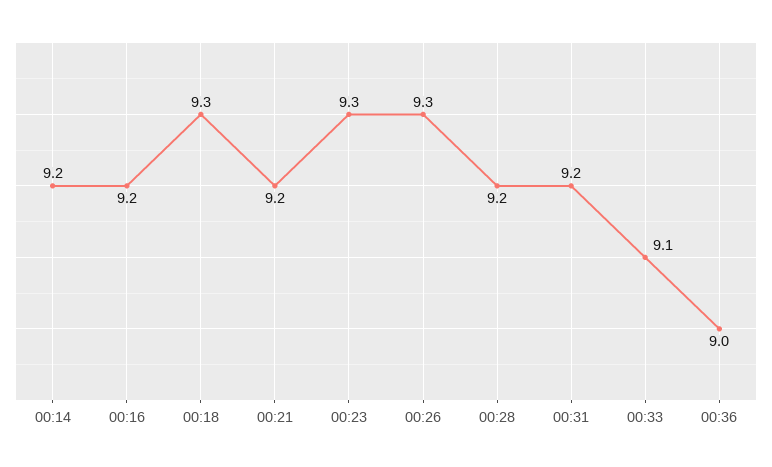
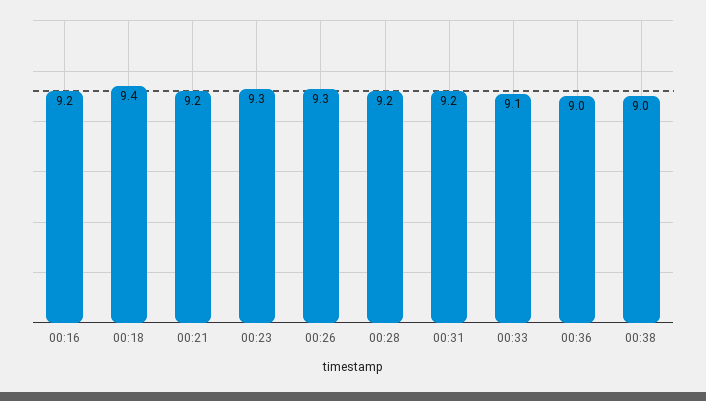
00:14: 9.2 -> none
00:18: 9.3 -> 9.4
00:38: none -> 9

